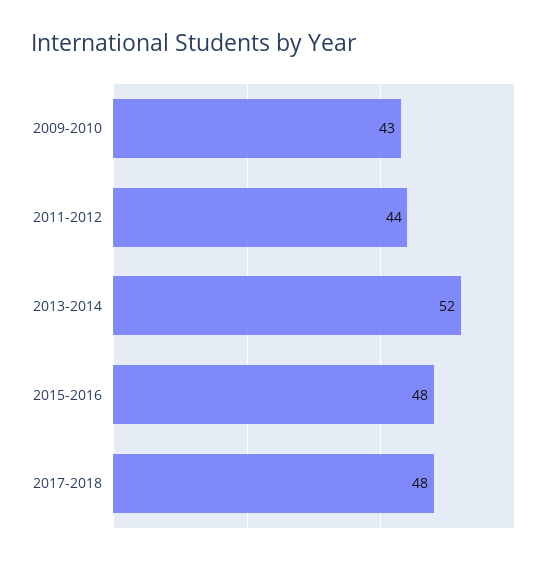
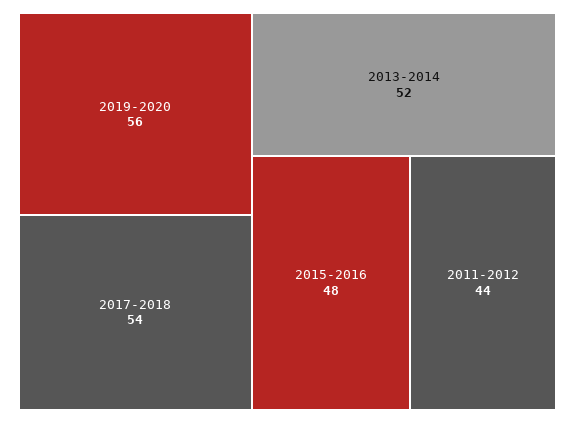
2009-2010: 43 -> none
2017-2018: 48 -> 54
2019-2020: none -> 56

